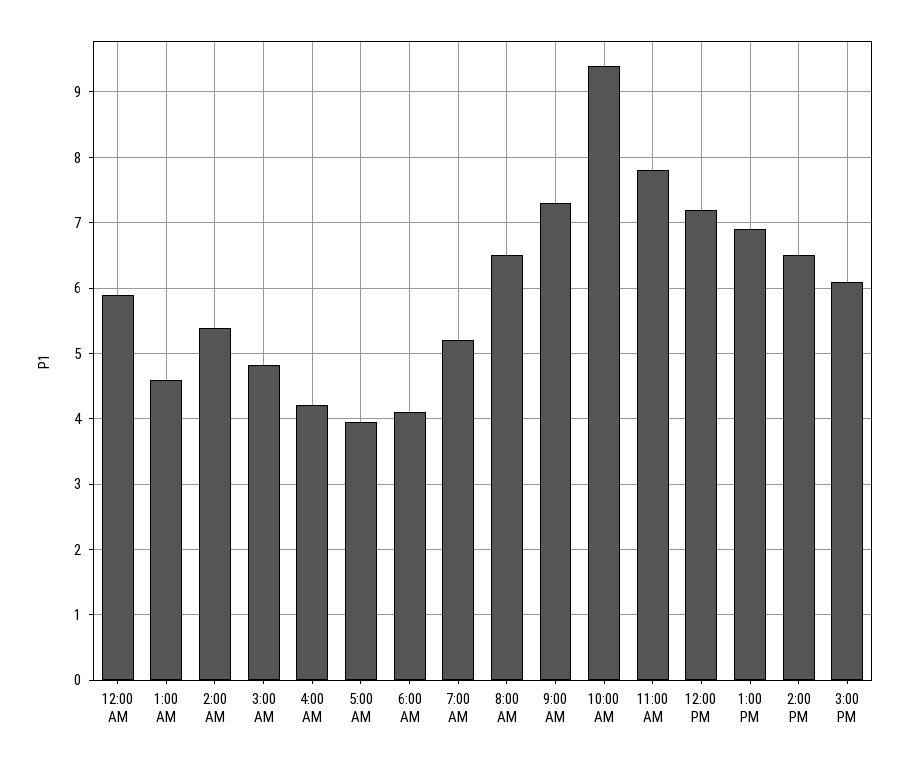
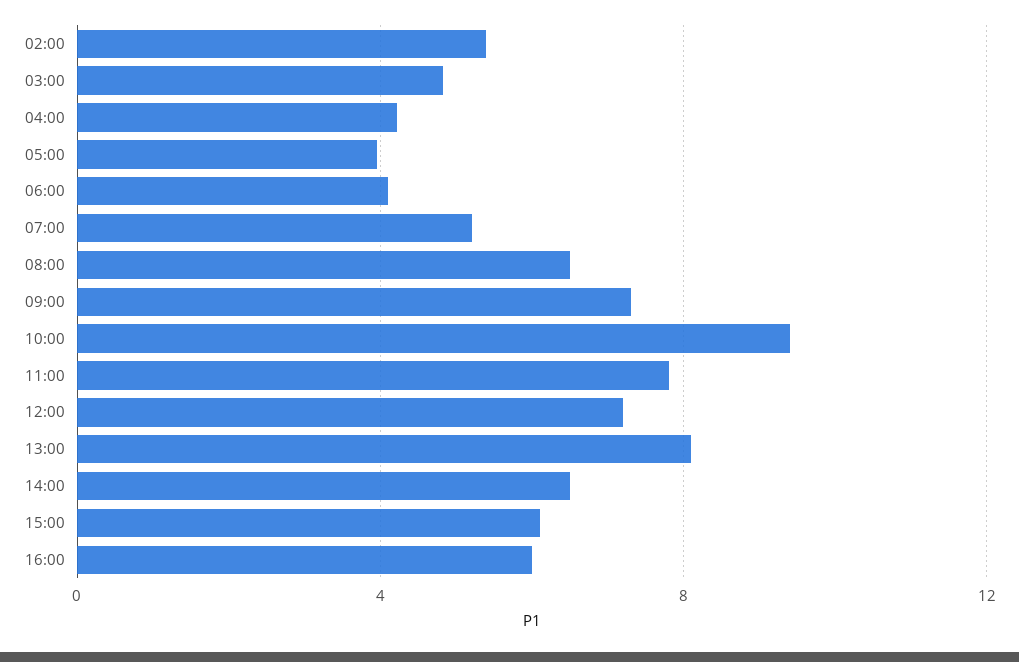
12:00 AM: 5.9 -> none
1:00 AM: 4.6 -> none
1:00 PM: 6.9 -> 8
16:00: none -> 6

